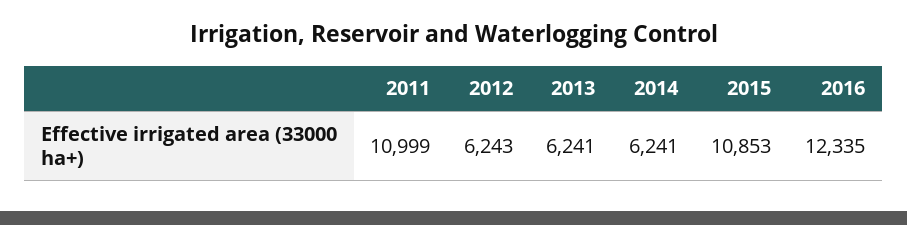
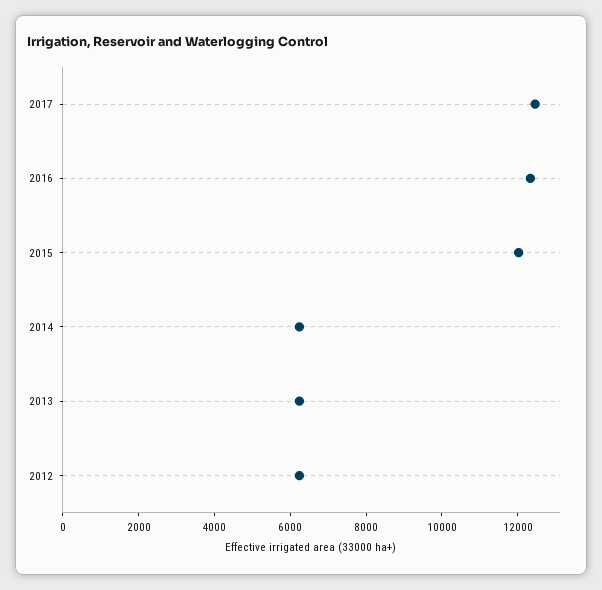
2011: 10999 -> none
2015: 10853 -> 12000
2017: none -> 12500

